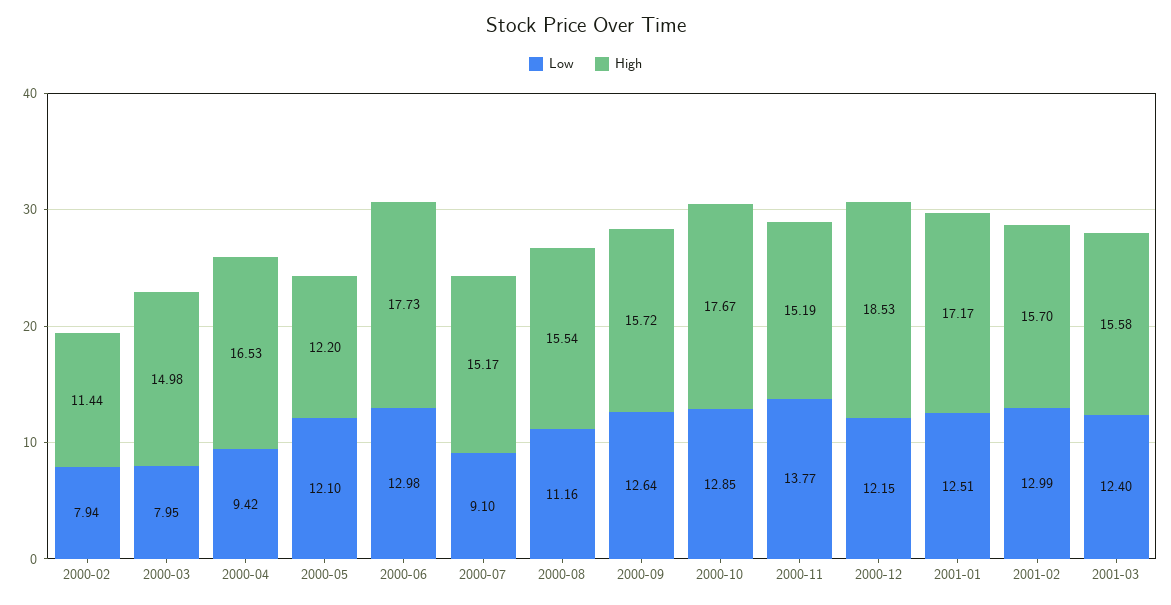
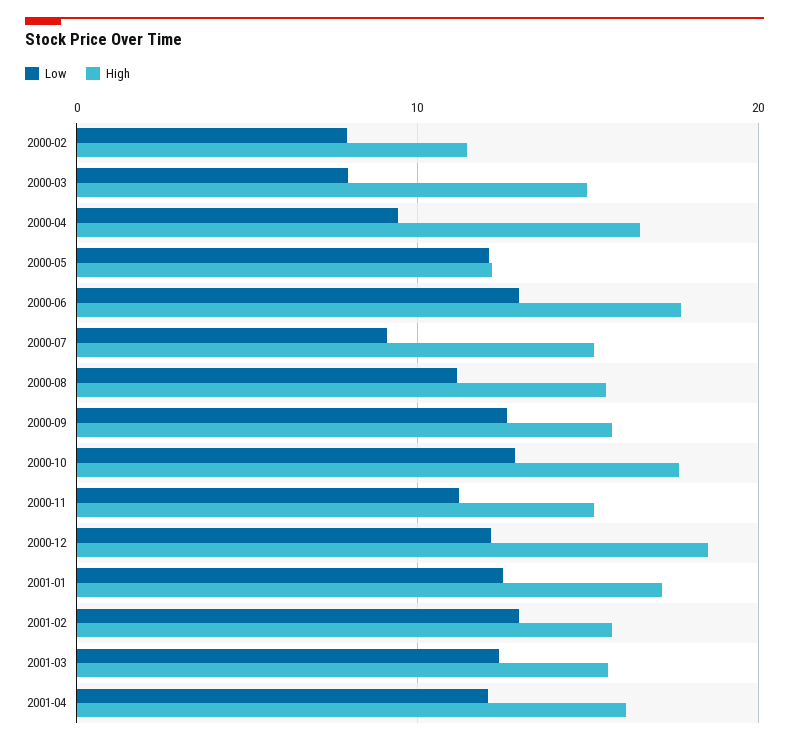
Low, 2000-11: 13.77 -> 11
Low, 2001-04: none -> 12
High, 2001-04: none -> 16

